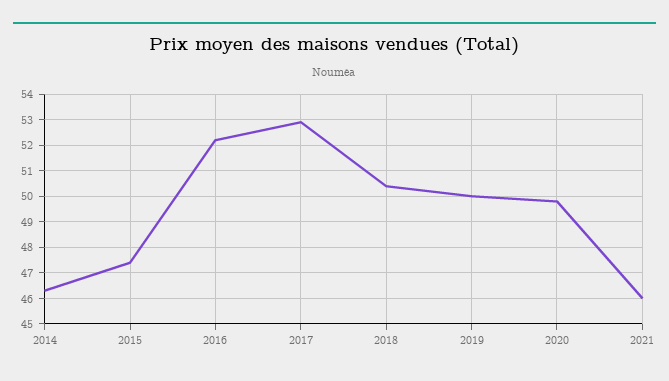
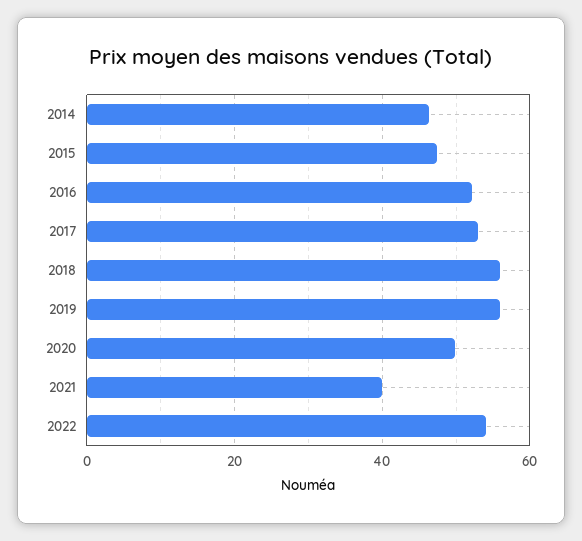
2018: 50.5 -> 56
2019: 50 -> 56
2021: 46 -> 40
2022: none -> 54

